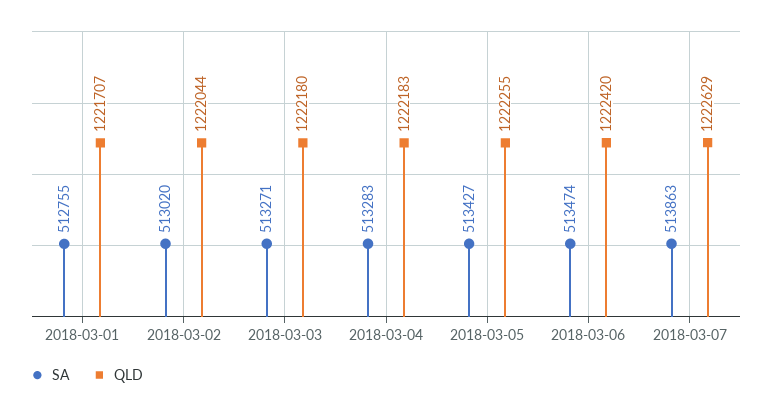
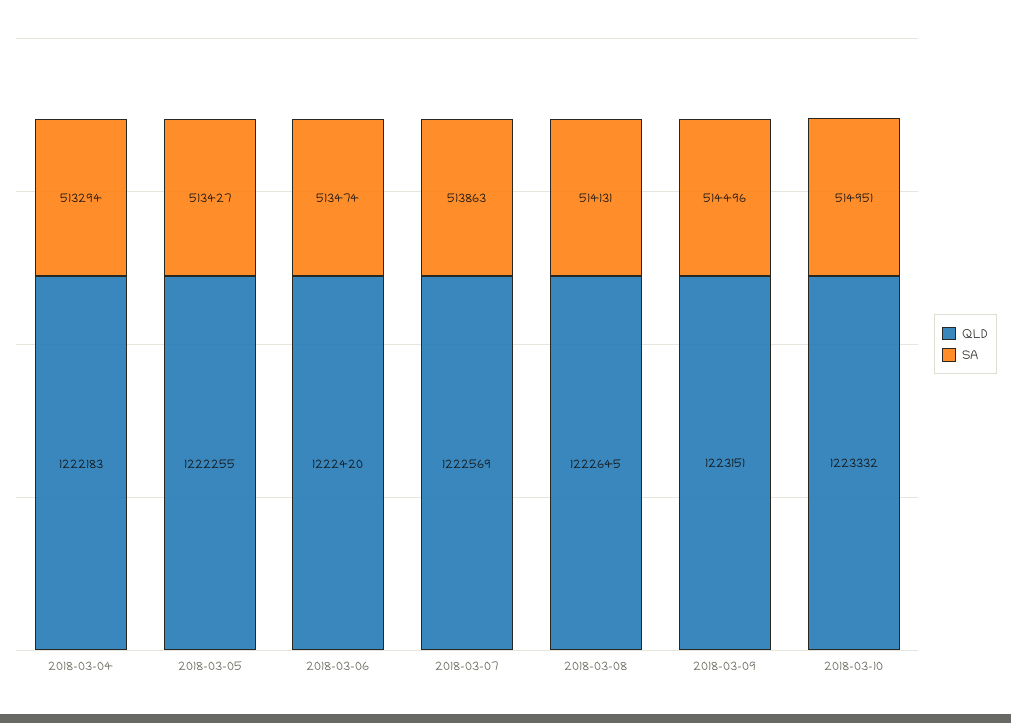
SA, 2018-03-01: 512755 -> none
QLD, 2018-03-01: 1221707 -> none
SA, 2018-03-02: 513020 -> none
QLD, 2018-03-02: 1222044 -> none
SA, 2018-03-03: 513271 -> none
QLD, 2018-03-03: 1222180 -> none
SA, 2018-03-04: 513283 -> 513294
QLD, 2018-03-07: 1222629 -> 1222569
QLD, 2018-03-08: none -> 1222645
SA, 2018-03-08: none -> 514131
QLD, 2018-03-09: none -> 1223151
SA, 2018-03-09: none -> 514496
QLD, 2018-03-10: none -> 1223332
SA, 2018-03-10: none -> 514951

